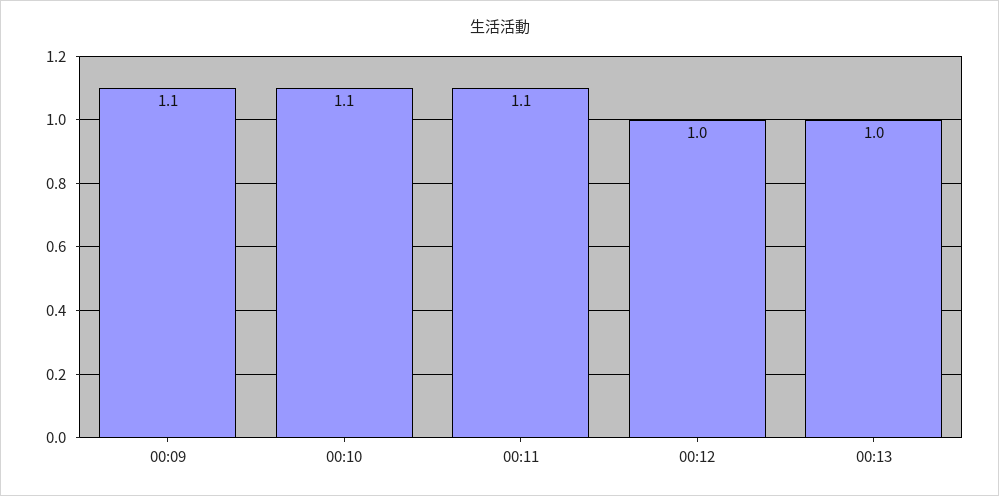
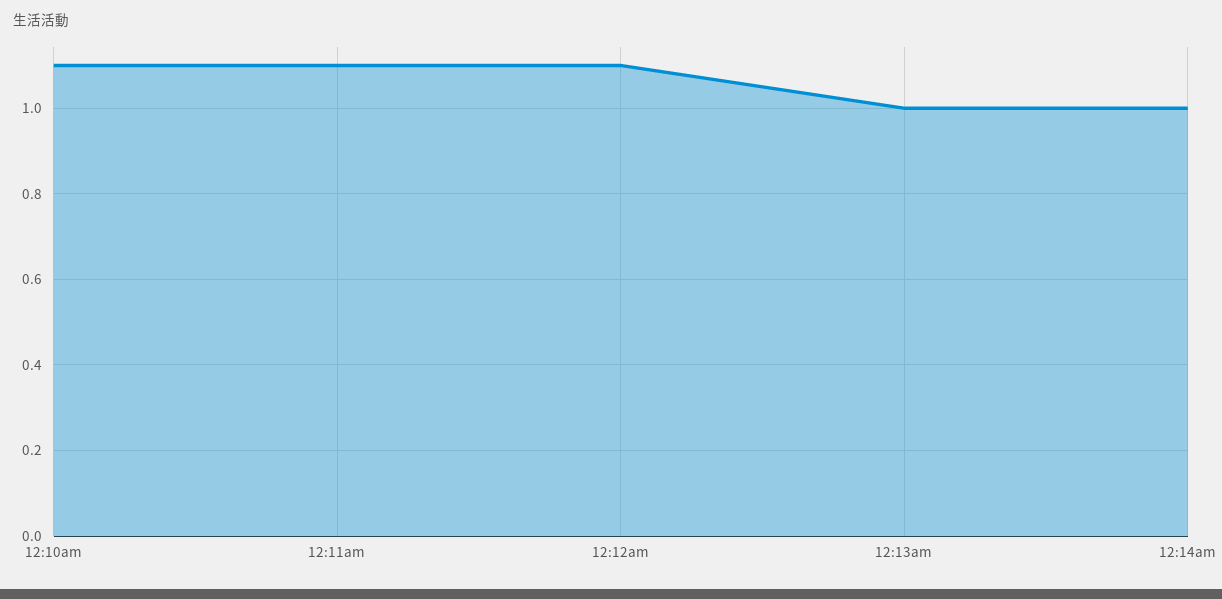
00:09: 1.1 -> none
00:12: 1 -> 1.1
12:14am: none -> 1

